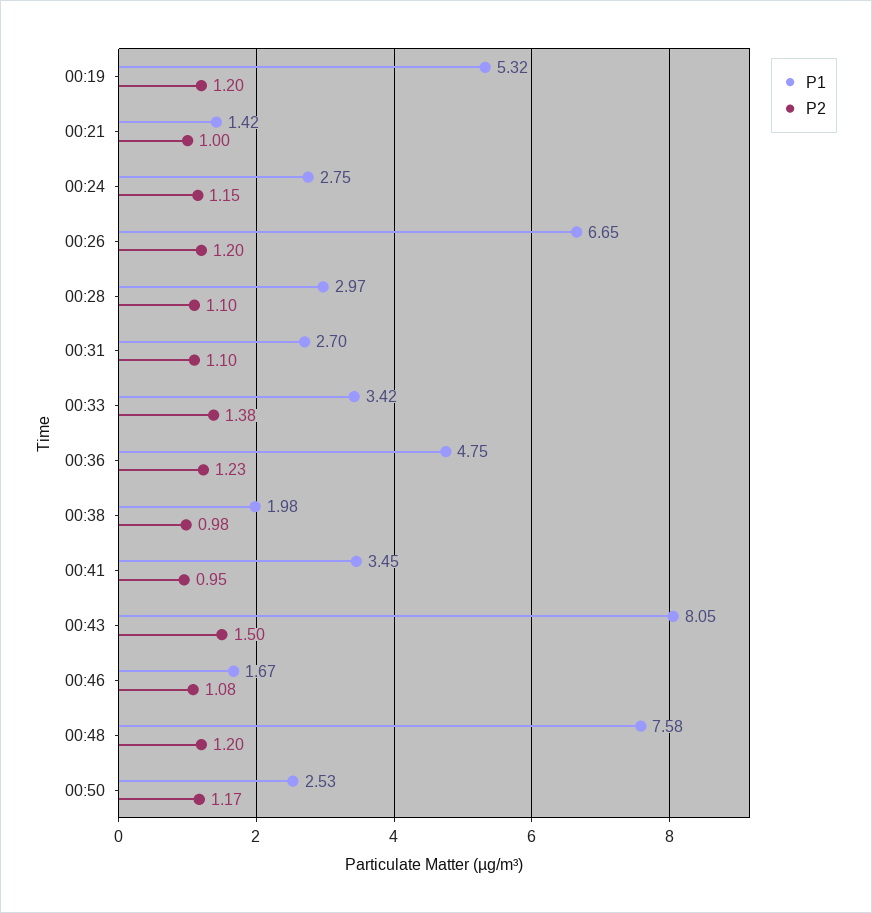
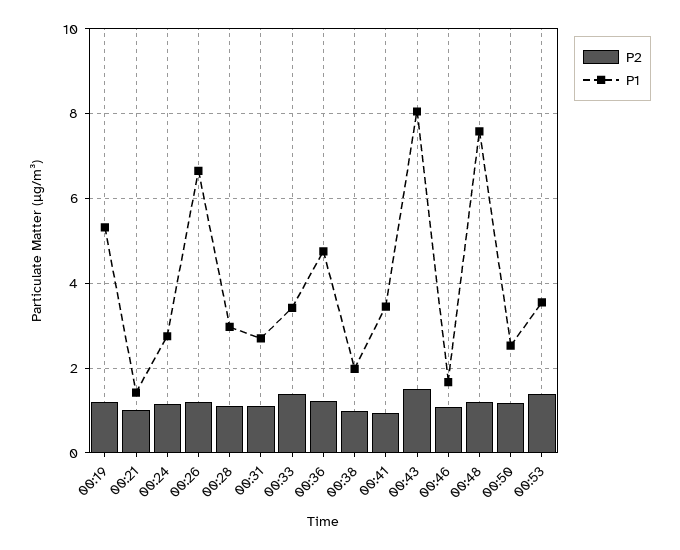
P2, 00:53: none -> 1.4
P1, 00:53: none -> 3.6

